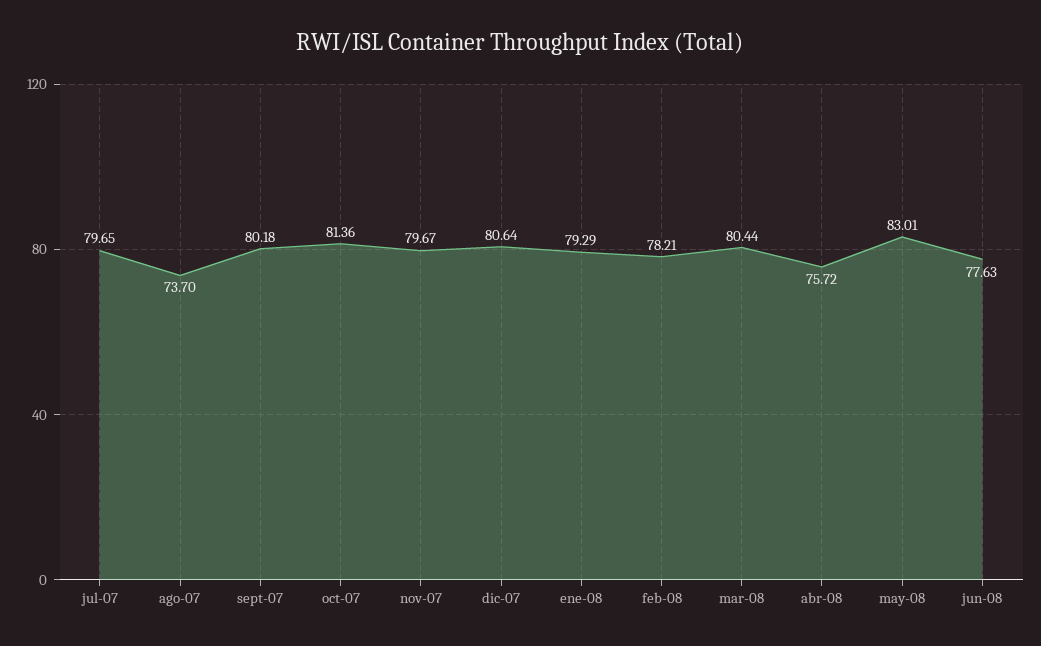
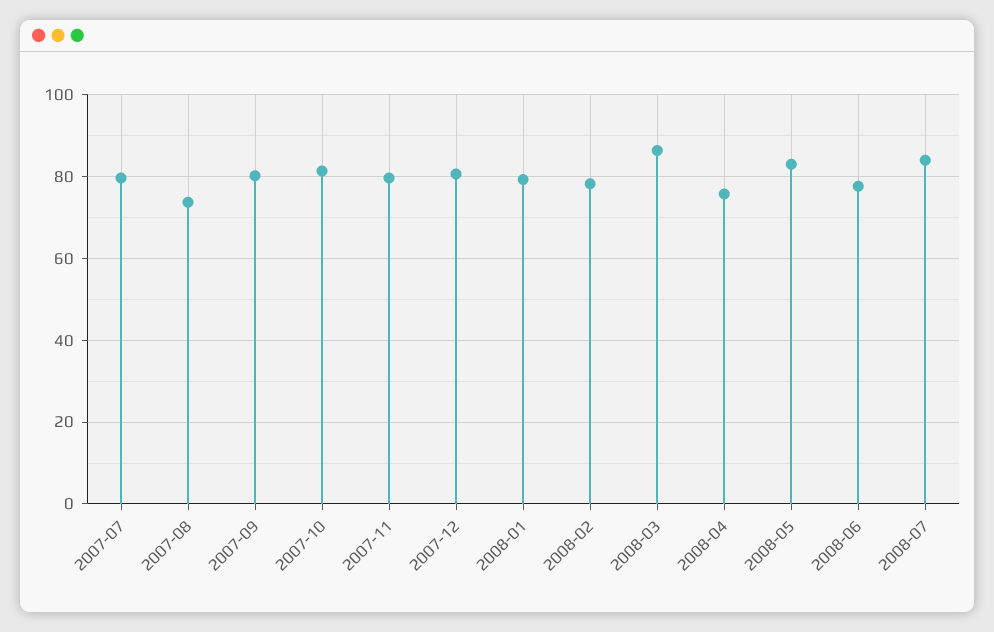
mar-08: 80.44 -> 86
2008-07: none -> 84

